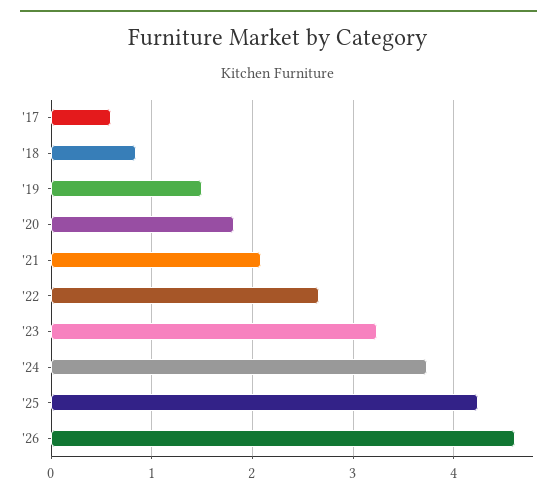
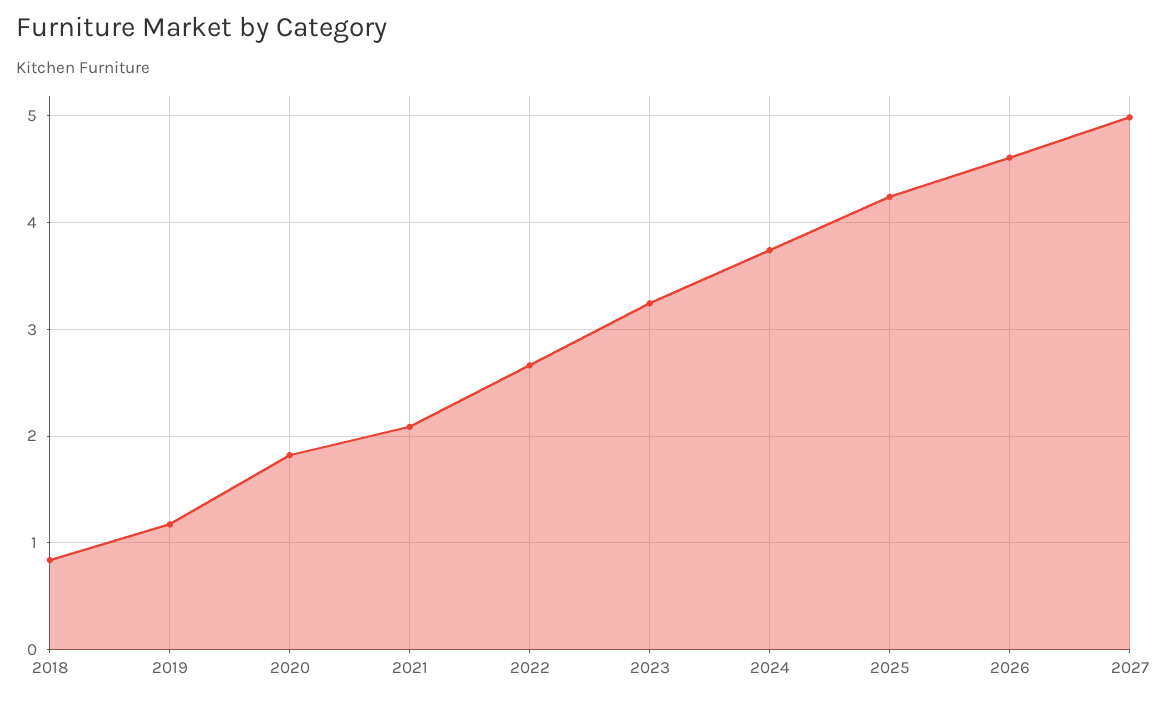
'17: 0.6 -> none
'19: 1.5 -> 1.2
2027: none -> 5

